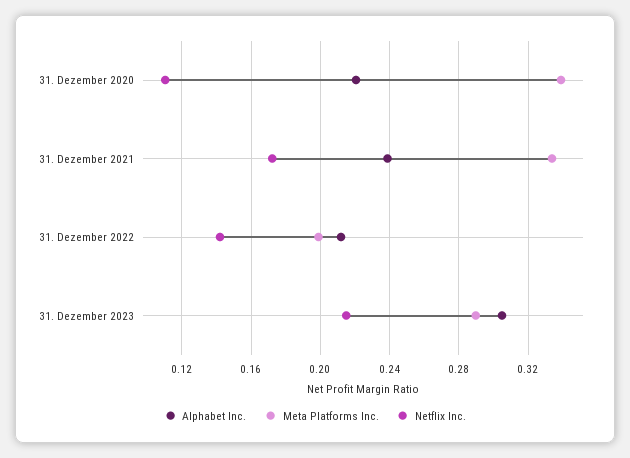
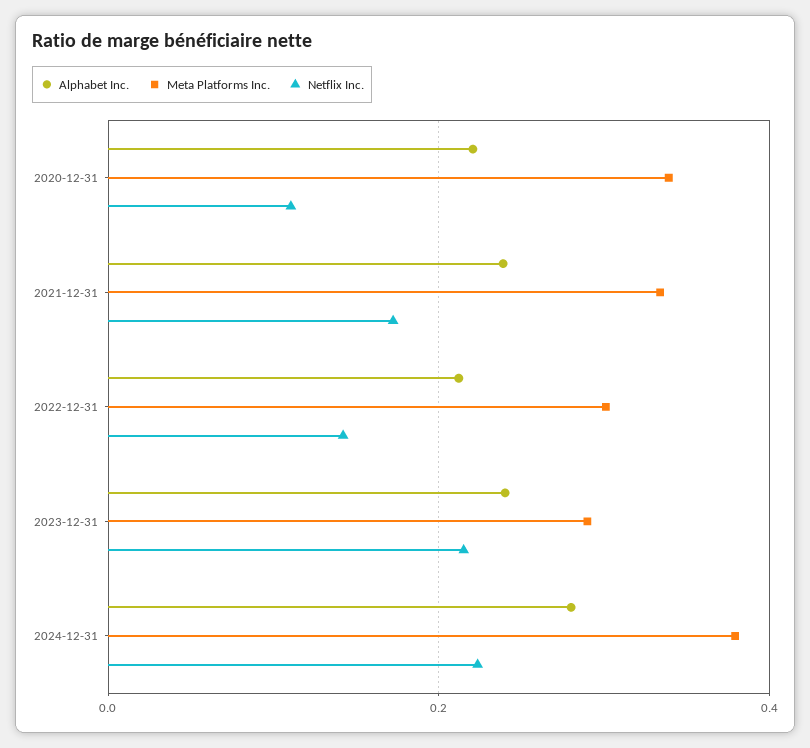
Meta Platforms Inc., 31. Dezember 2022: 0.2 -> 0.3
Alphabet Inc., 31. Dezember 2023: 0.305 -> 0.24
Alphabet Inc., 2024-12-31: none -> 0.28
Meta Platforms Inc., 2024-12-31: none -> 0.38
Netflix Inc., 2024-12-31: none -> 0.22

